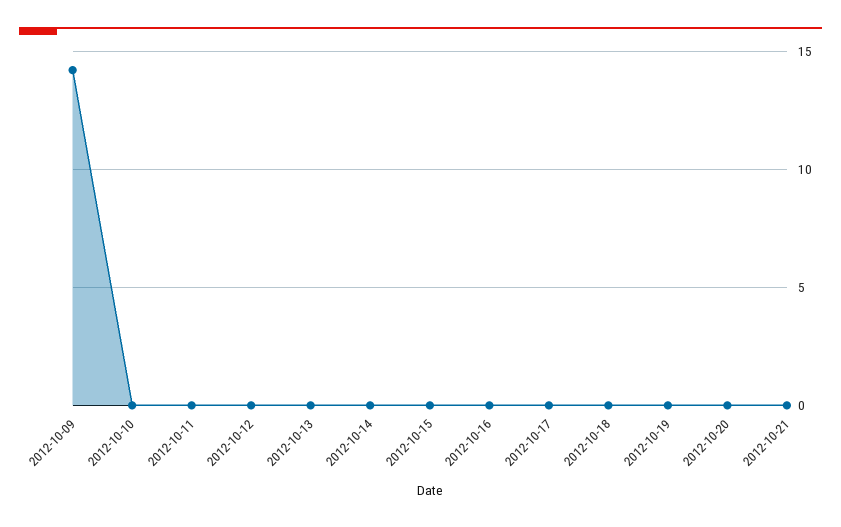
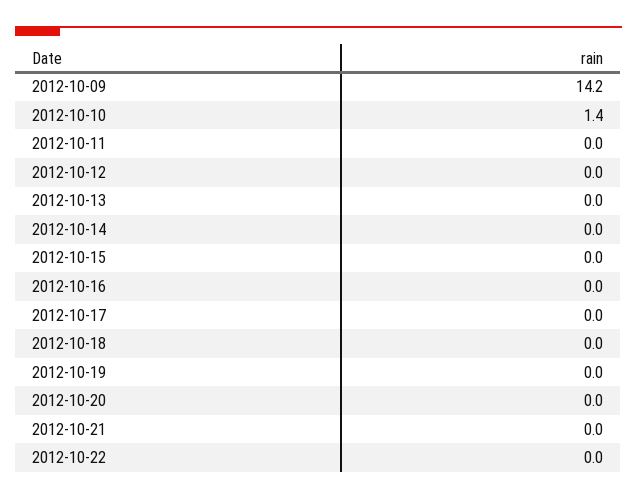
2012-10-10: 0 -> 1.4
2012-10-22: none -> 0

